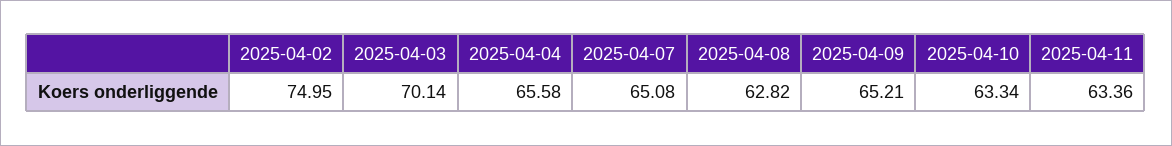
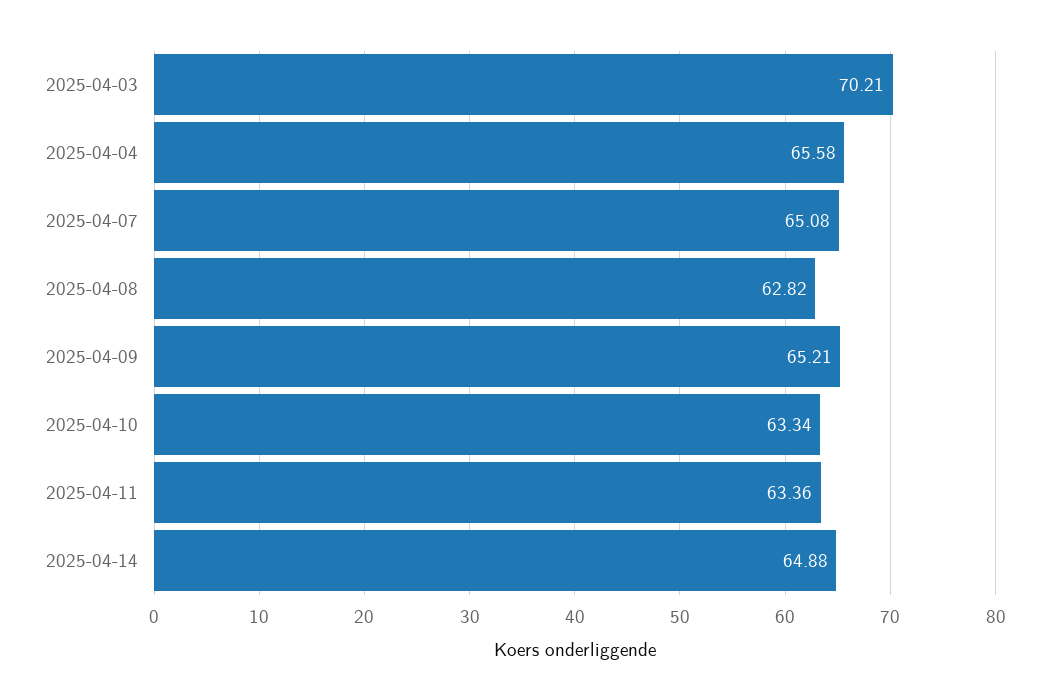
2025-04-02: 74.95 -> none
2025-04-03: 70.14 -> 70.21
2025-04-14: none -> 64.88

